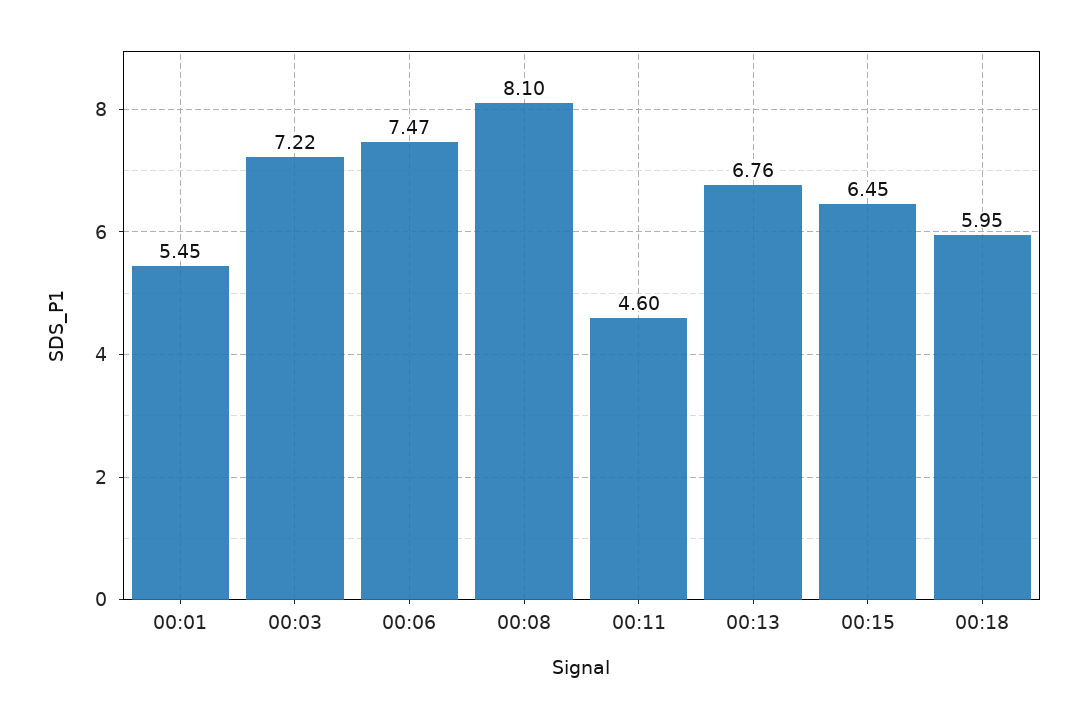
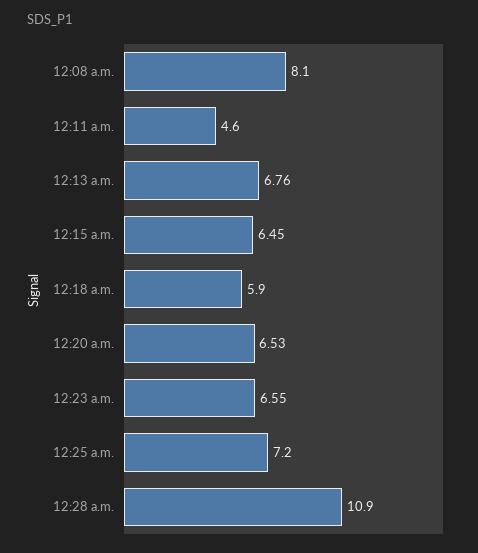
00:01: 5.45 -> none
00:03: 7.22 -> none
00:06: 7.47 -> none
00:18: 5.95 -> 5.9
12:20 a.m.: none -> 6.53
12:23 a.m.: none -> 6.55
12:25 a.m.: none -> 7.2
12:28 a.m.: none -> 10.9

